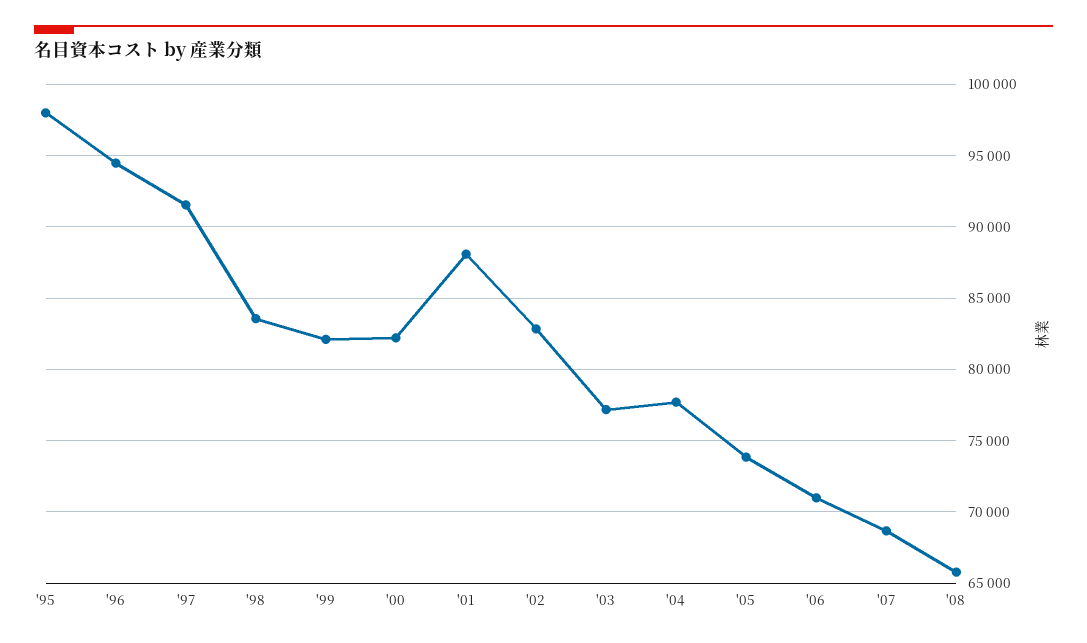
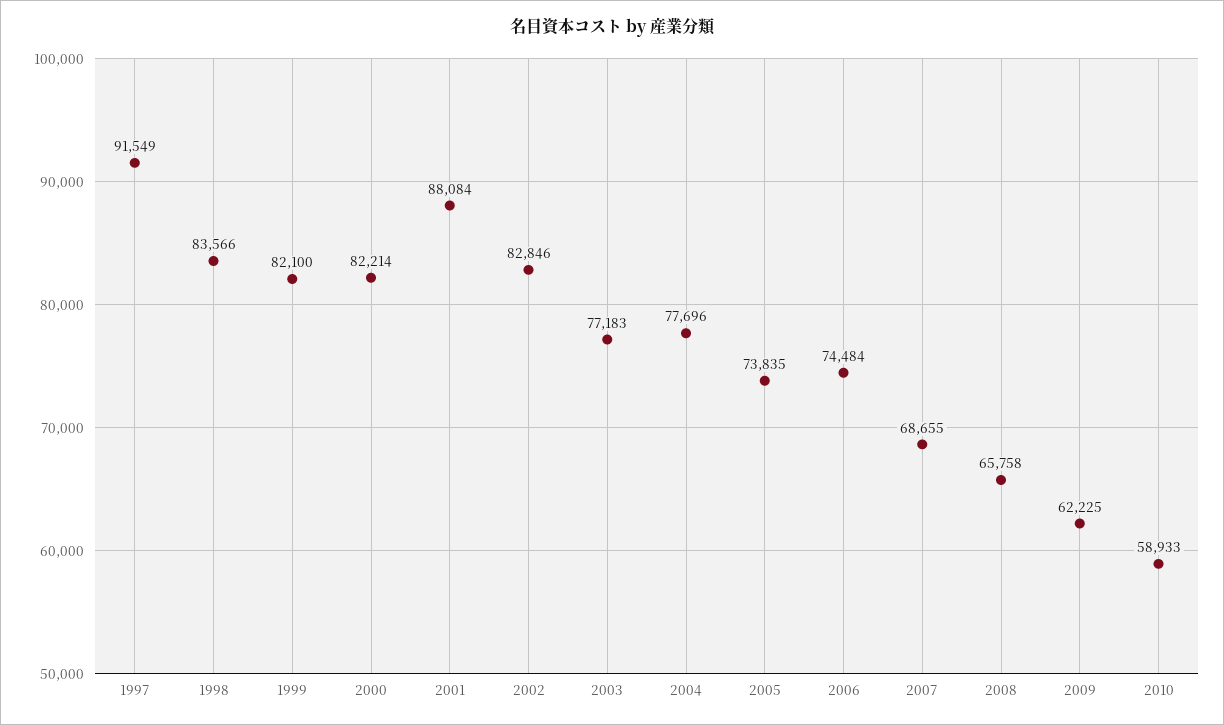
'95: 98000 -> none
'96: 94500 -> none
'06: 71000 -> 74484
2009: none -> 62225
2010: none -> 58933

